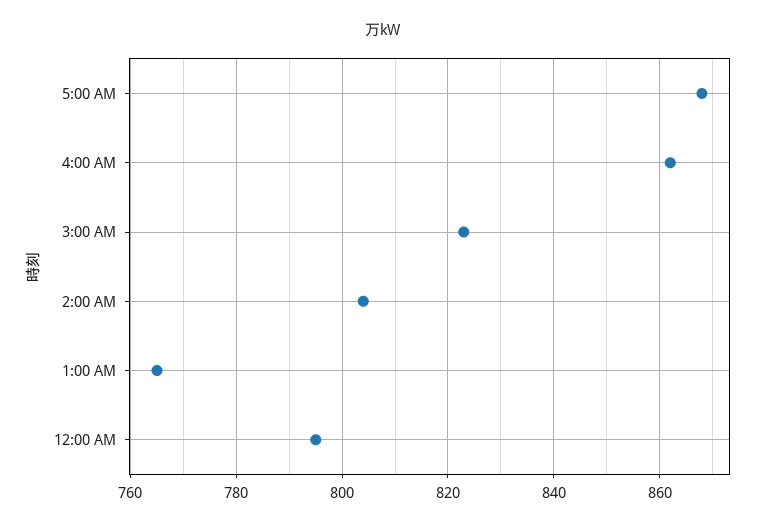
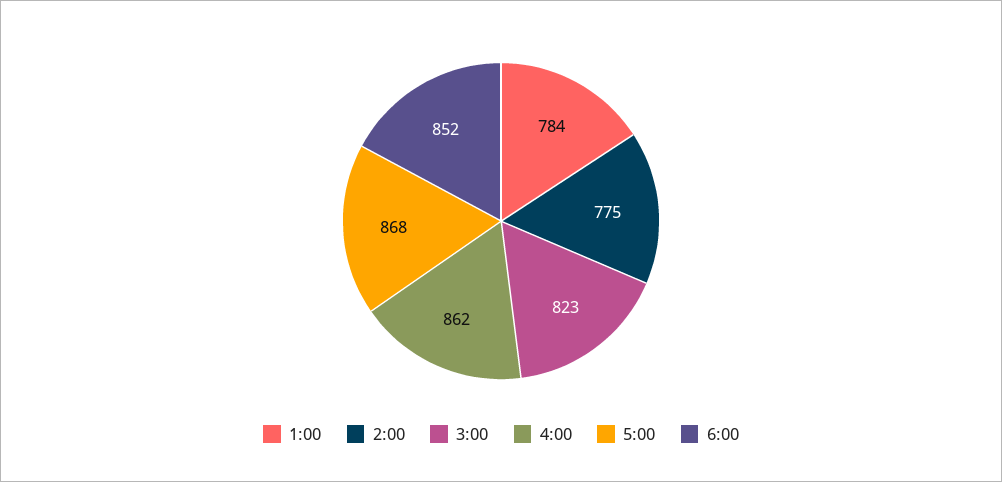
2:00 AM: 805 -> 775
1:00 AM: 765 -> 784
12:00 AM: 795 -> none
6:00: none -> 852

